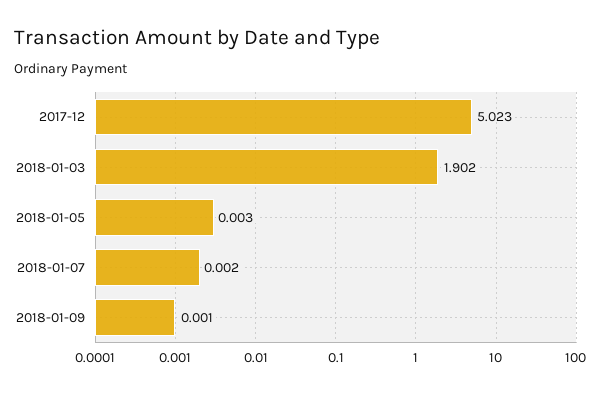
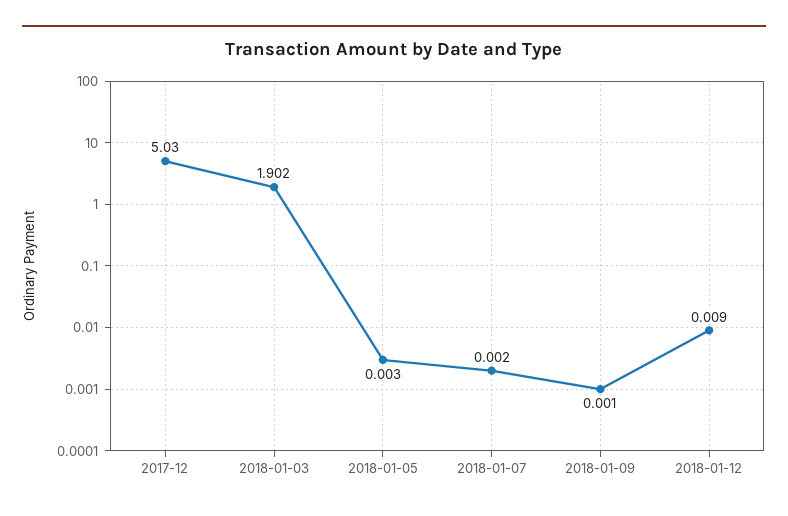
2017-12: 5.023 -> 5.03
2018-01-12: none -> 0.009

